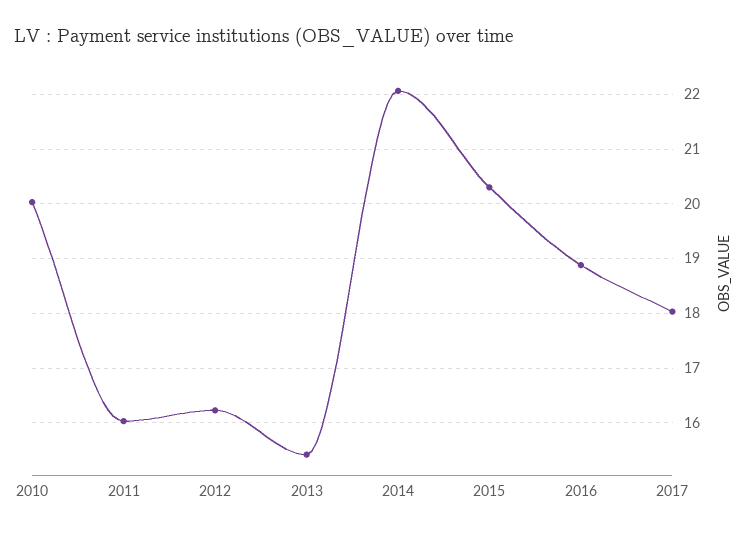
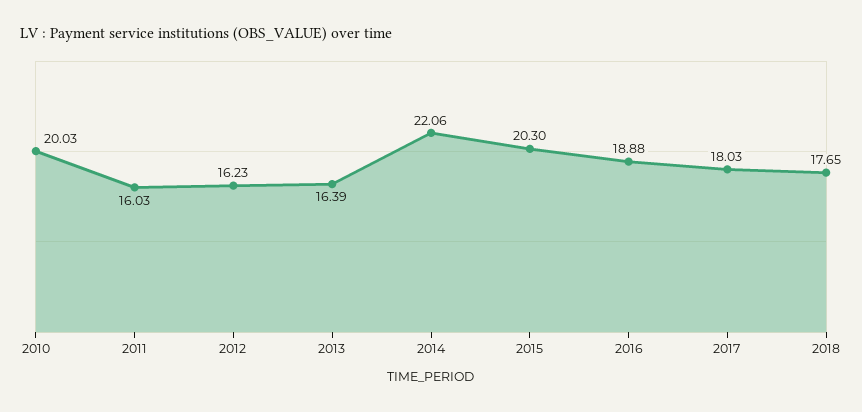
2013: 15.4 -> 16.39
2018: none -> 17.65

